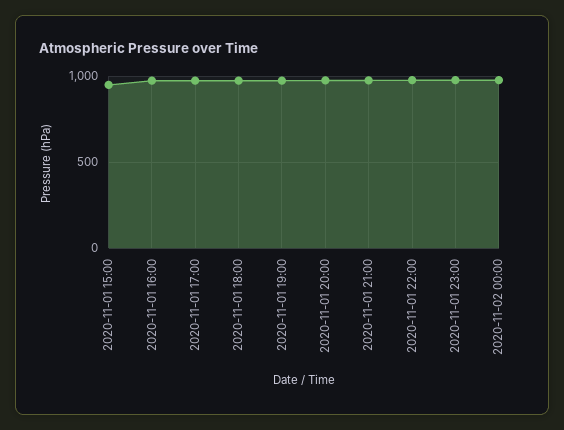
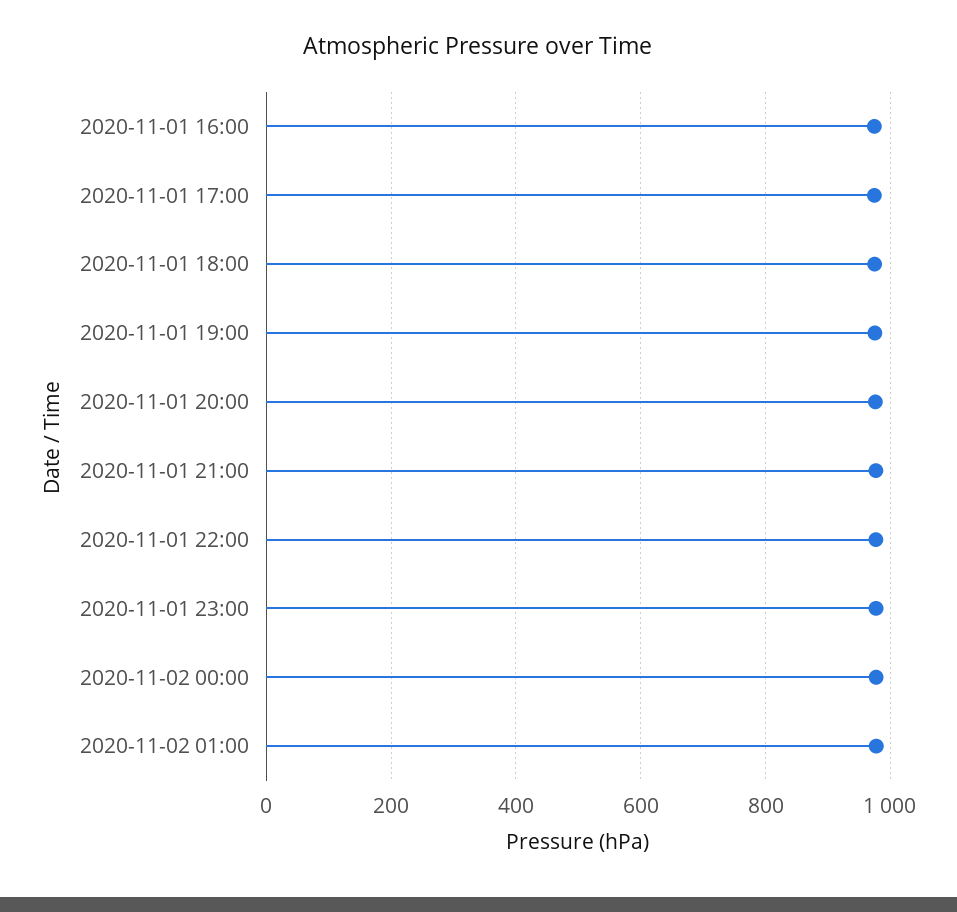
2020-11-01 15:00: 950 -> none
2020-11-02 01:00: none -> 980

